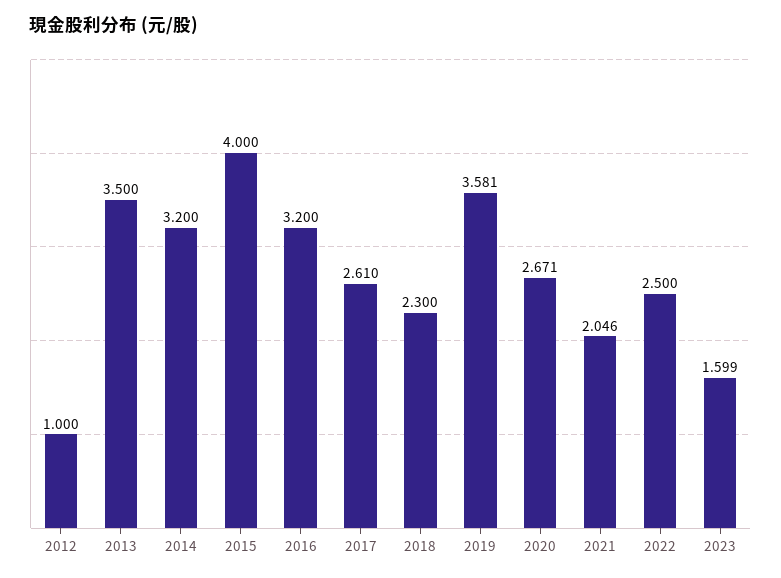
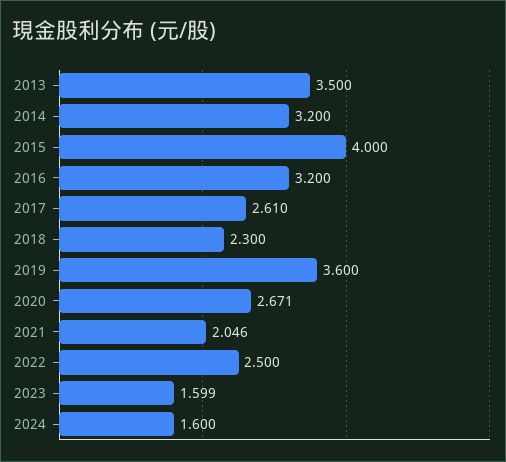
2012: 1 -> none
2019: 3.581 -> 3.6
2024: none -> 1.6

